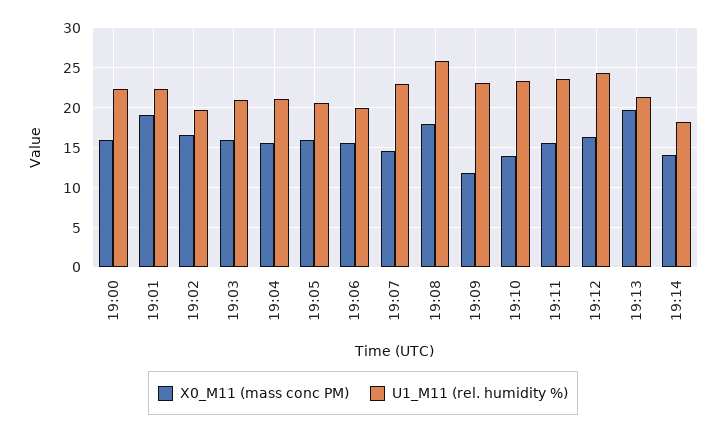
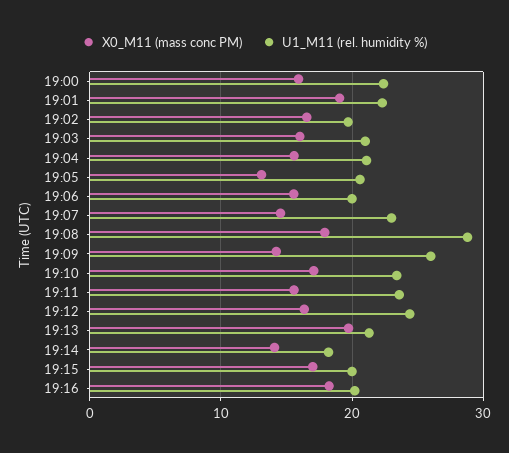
X0_M11 (mass conc PM), 19:05: 16 -> 13
U1_M11 (rel. humidity %), 19:08: 26 -> 29
X0_M11 (mass conc PM), 19:09: 12 -> 14
U1_M11 (rel. humidity %), 19:09: 23 -> 26
X0_M11 (mass conc PM), 19:10: 14 -> 17
X0_M11 (mass conc PM), 19:15: none -> 17
U1_M11 (rel. humidity %), 19:15: none -> 20
X0_M11 (mass conc PM), 19:16: none -> 18
U1_M11 (rel. humidity %), 19:16: none -> 20

